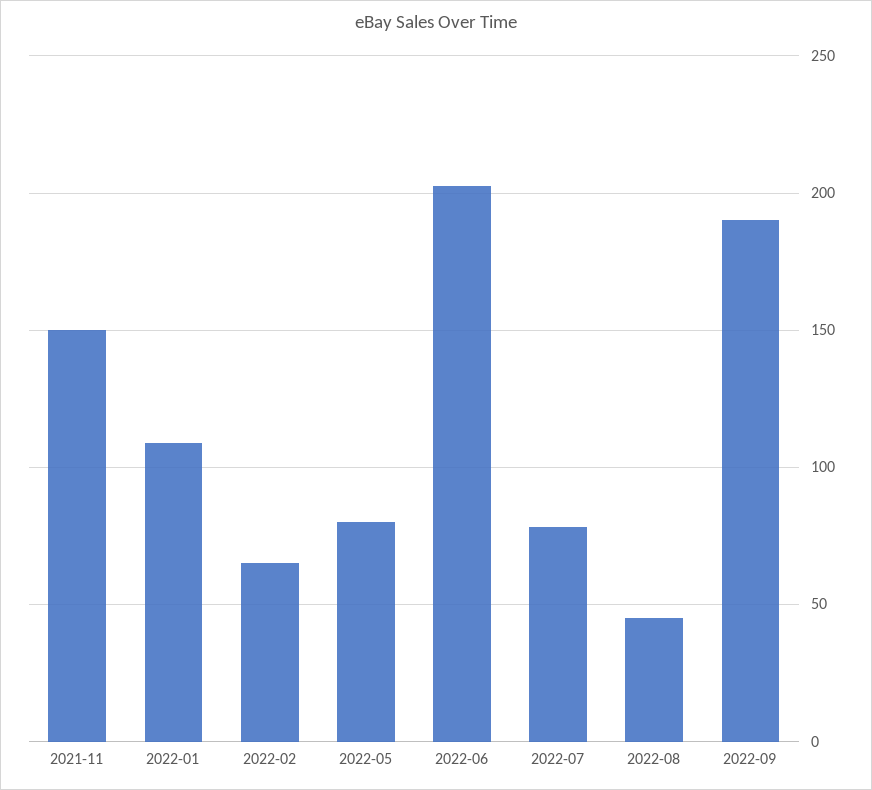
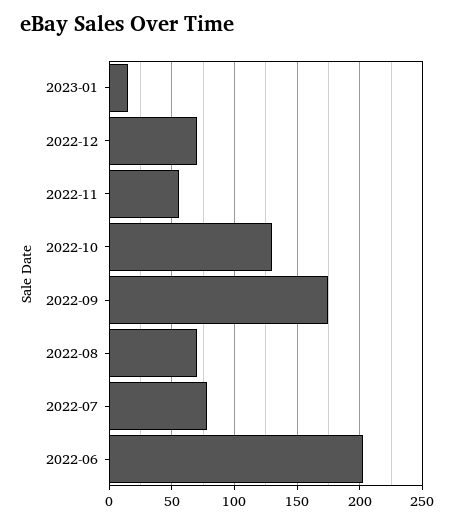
2021-11: 150 -> none
2022-01: 110 -> none
2022-02: 65 -> none
2022-05: 80 -> none
2022-08: 45 -> 70
2022-09: 190 -> 175
2023-01: none -> 15
2022-12: none -> 70
2022-11: none -> 55
2022-10: none -> 130

